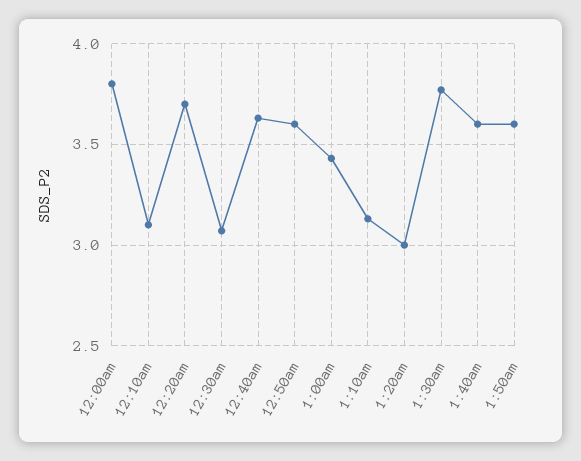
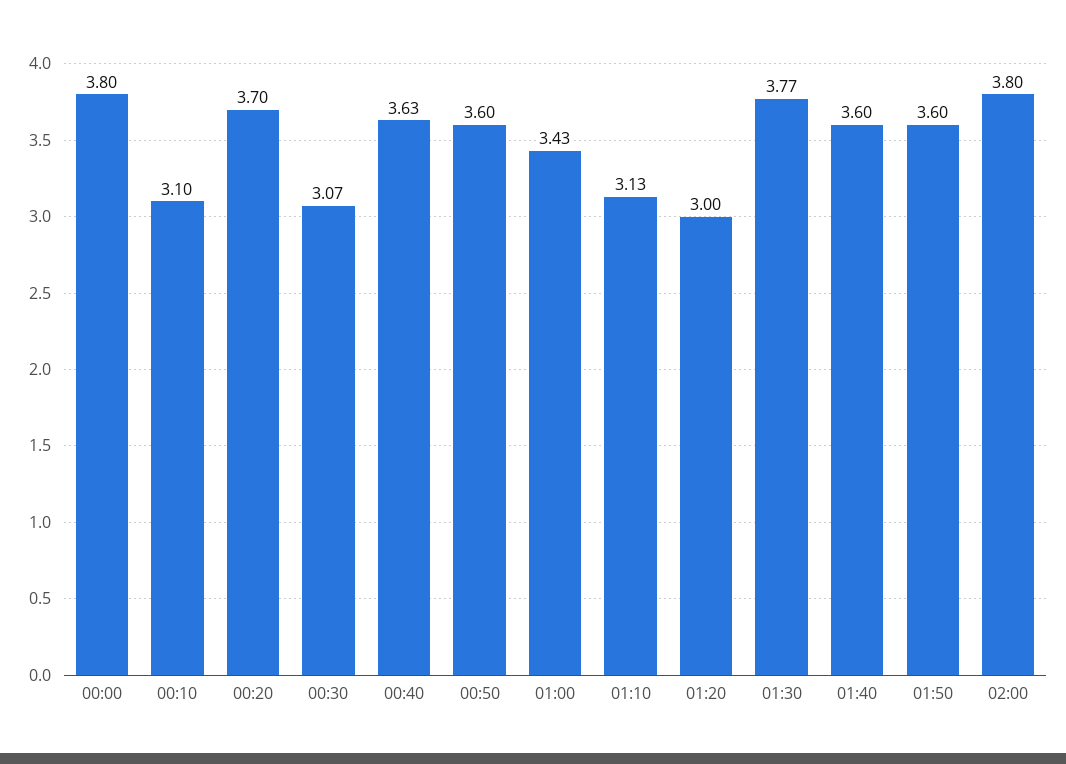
02:00: none -> 3.8

